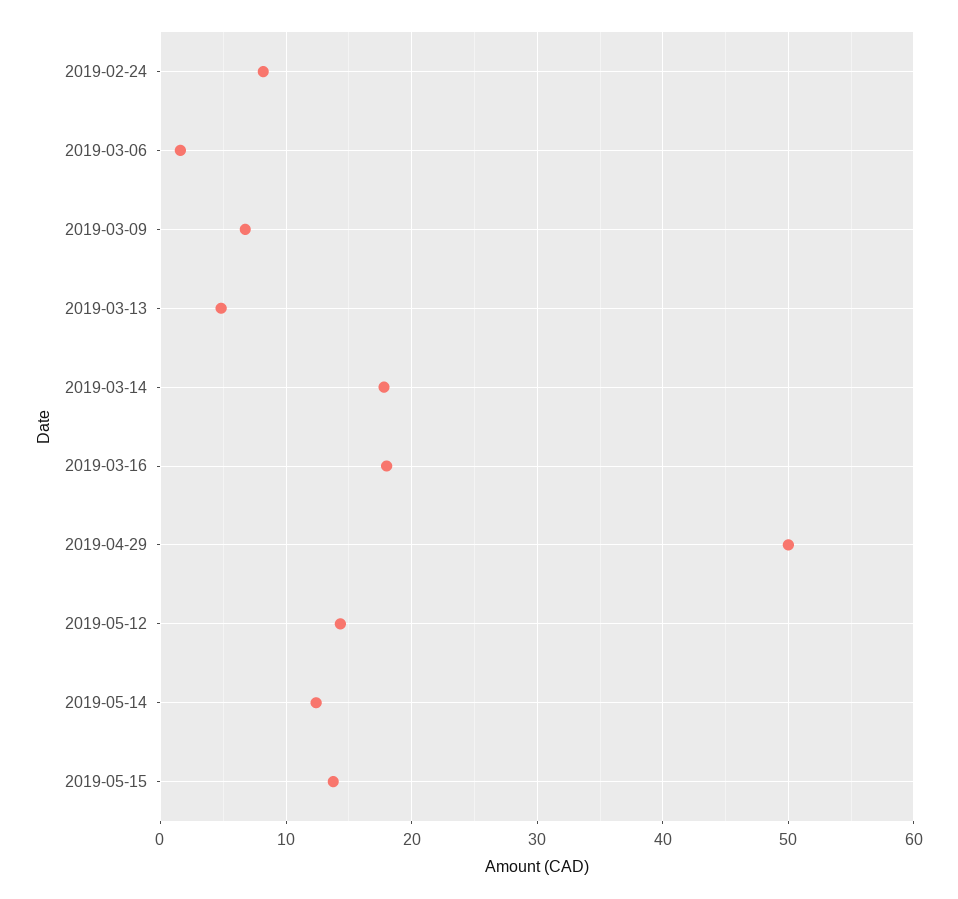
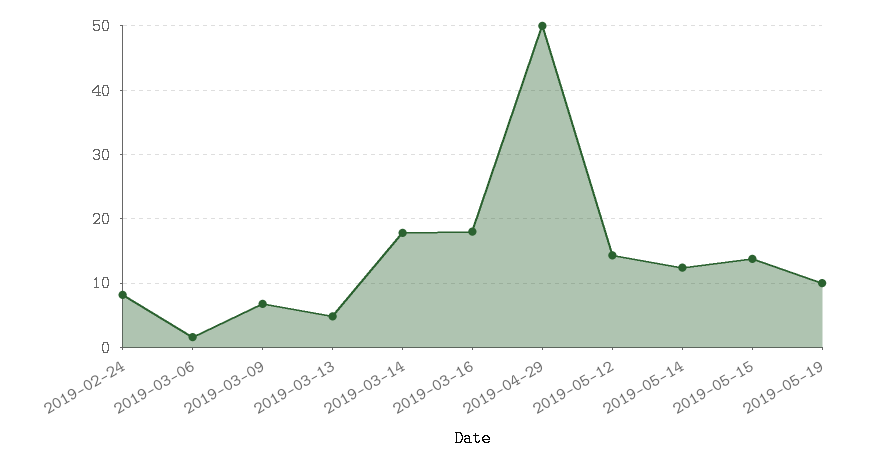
2019-05-19: none -> 10

